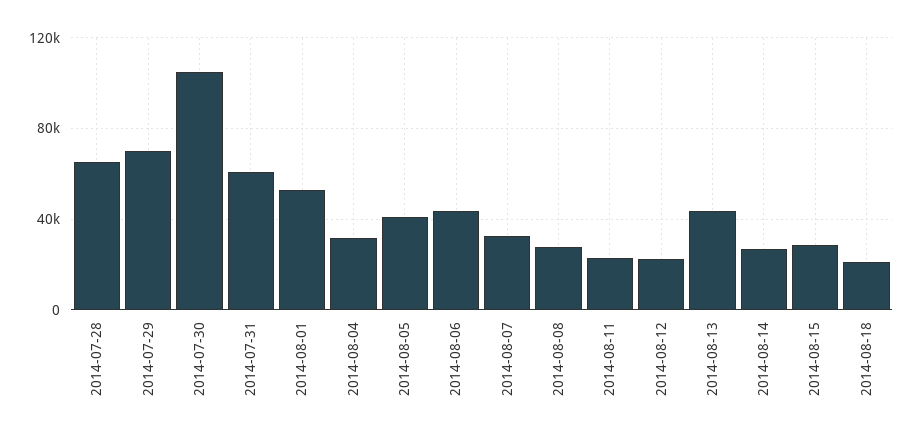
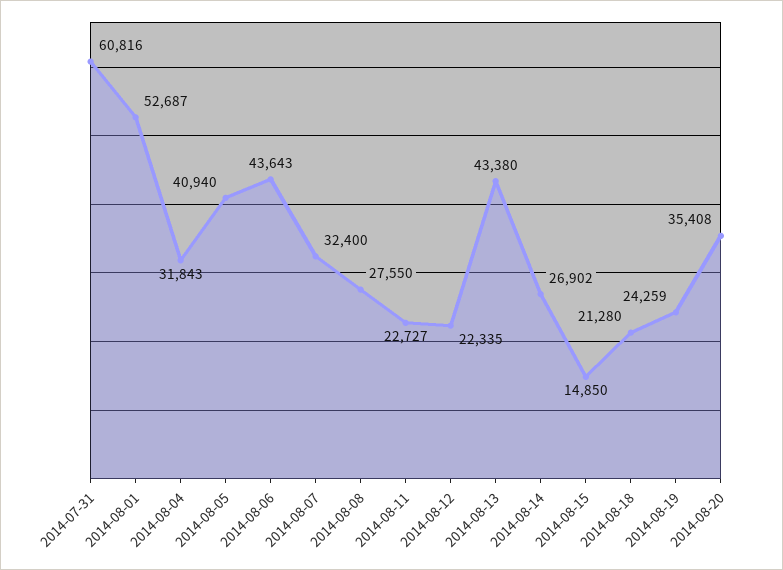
2014-07-28: 65000 -> none
2014-07-29: 70000 -> none
2014-07-30: 105000 -> none
2014-08-15: 30000 -> 14850
2014-08-19: none -> 24259
2014-08-20: none -> 35408

